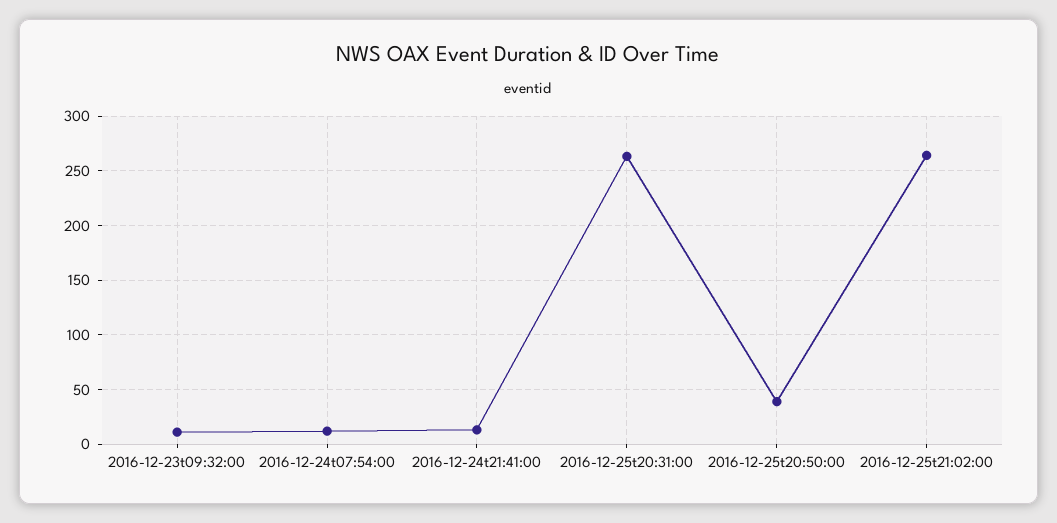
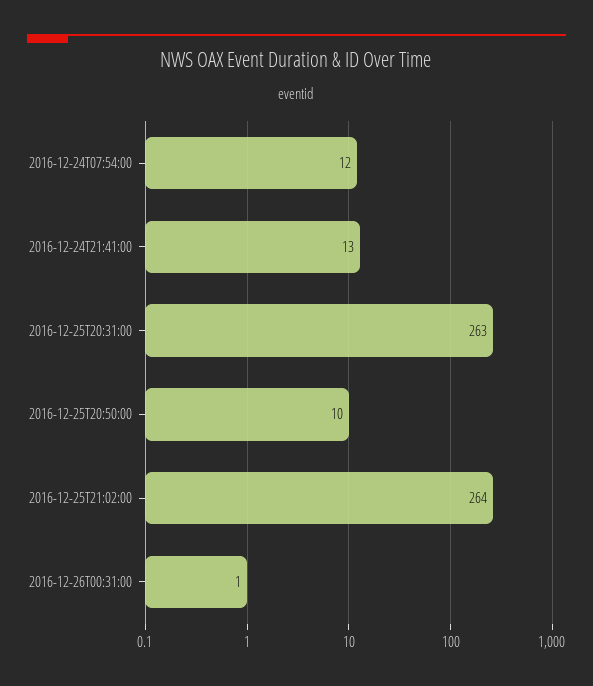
2016-12-23t09:32:00: 10 -> none
2016-12-25t20:50:00: 40 -> 10
2016-12-26T00:31:00: none -> 1

